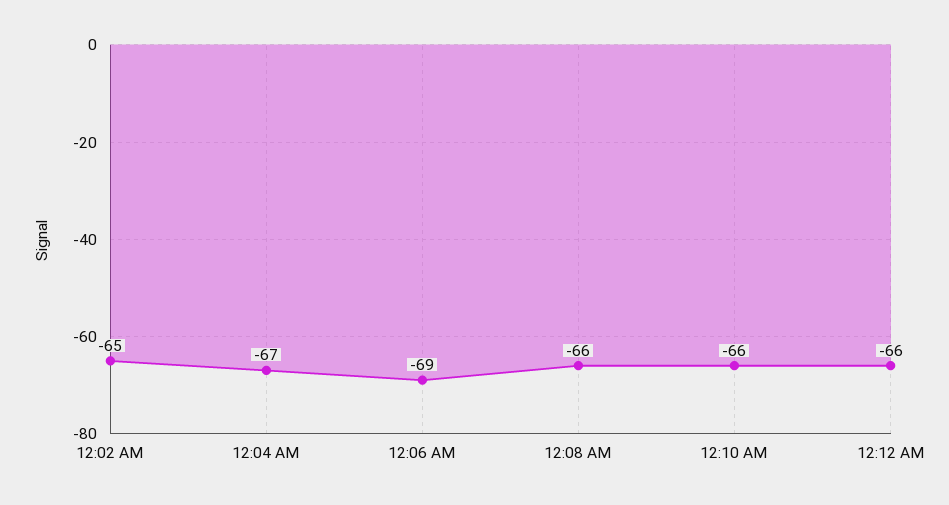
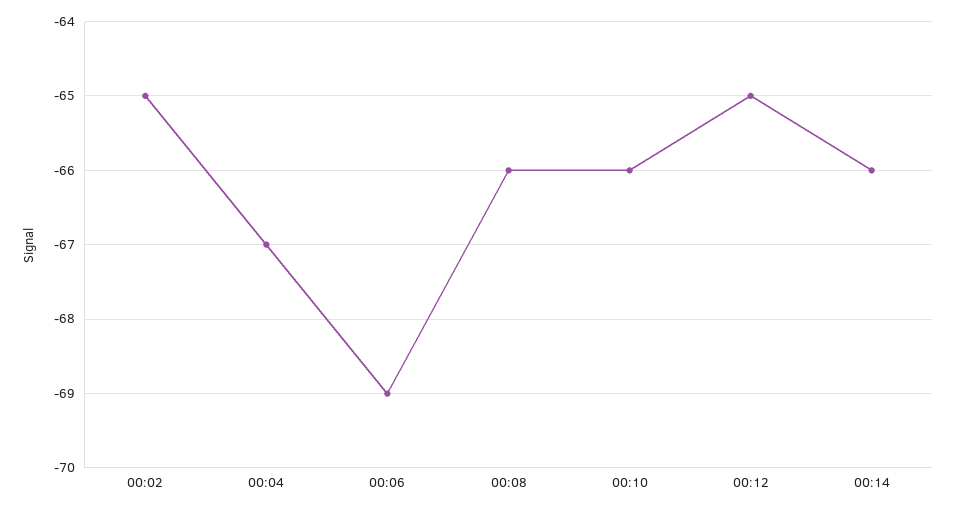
12:12 AM: -66 -> -65
00:14: none -> -66

